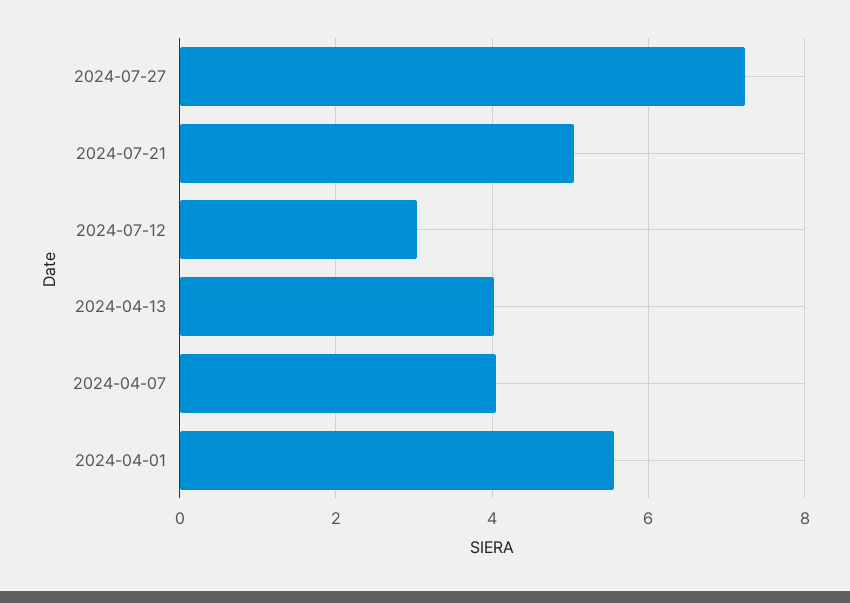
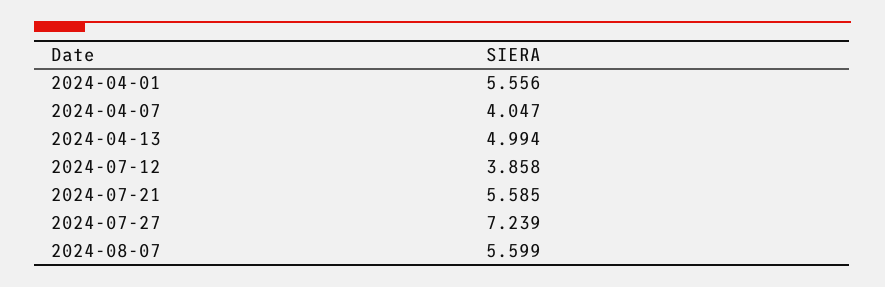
2024-07-21: 5 -> 5.585
2024-07-12: 3 -> 3.858
2024-04-13: 4 -> 4.994
2024-08-07: none -> 5.599

